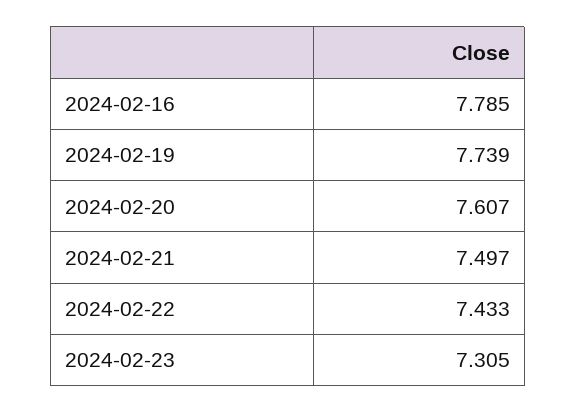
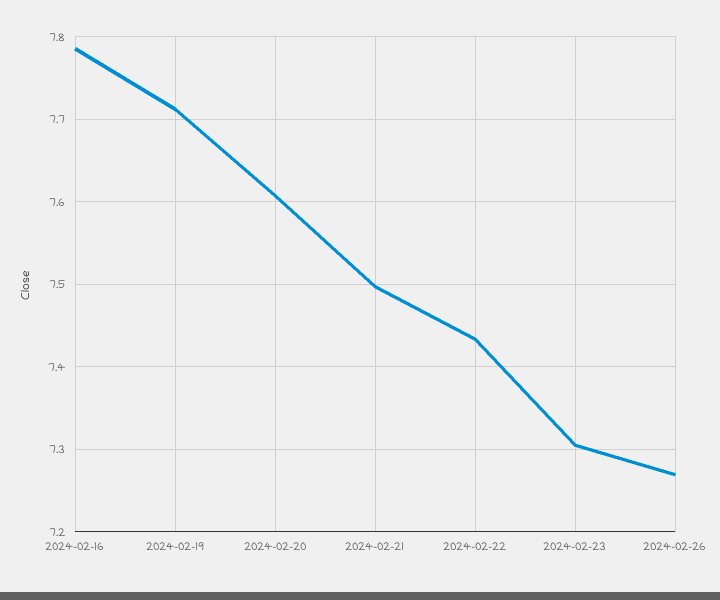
2024-02-19: 7.739 -> 7.71
2024-02-26: none -> 7.27

